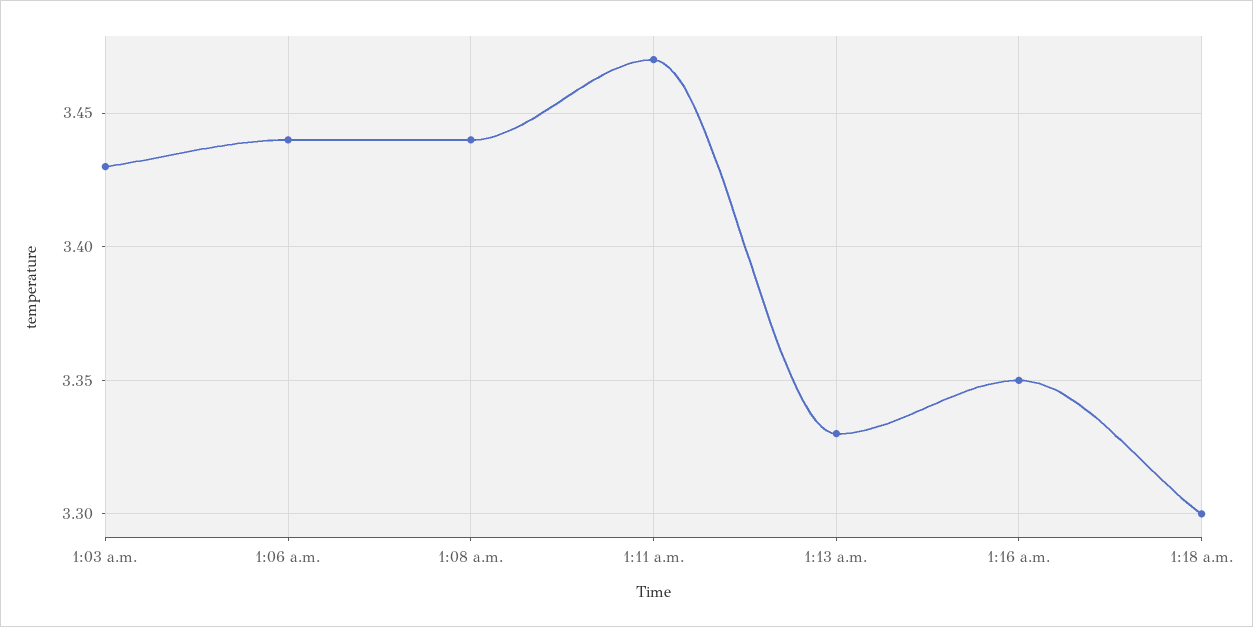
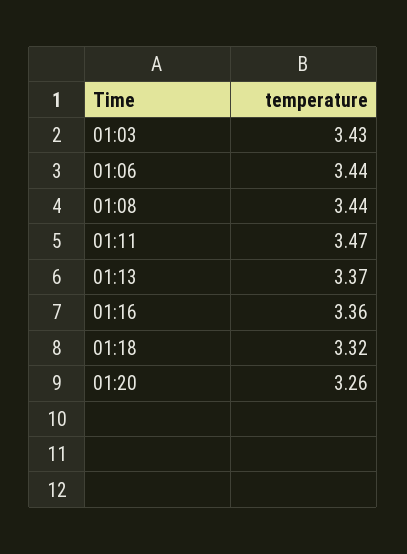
1:13 a.m.: 3.33 -> 3.37
1:16 a.m.: 3.35 -> 3.36
1:18 a.m.: 3.3 -> 3.32
01:20: none -> 3.26

